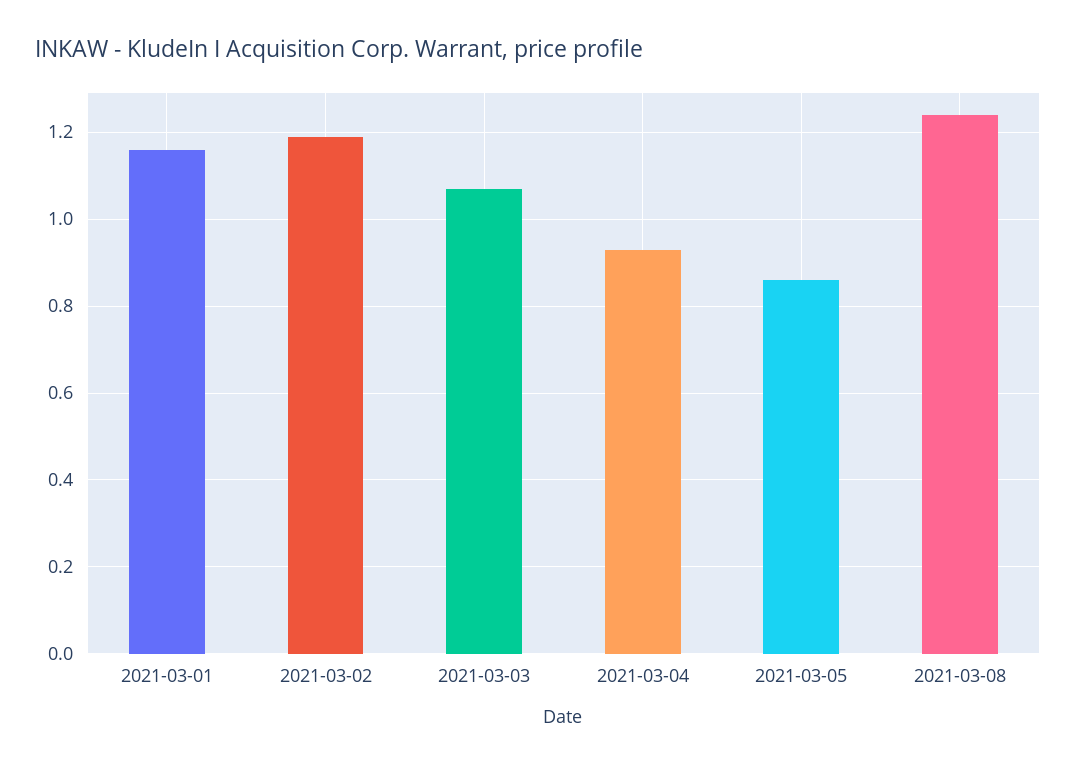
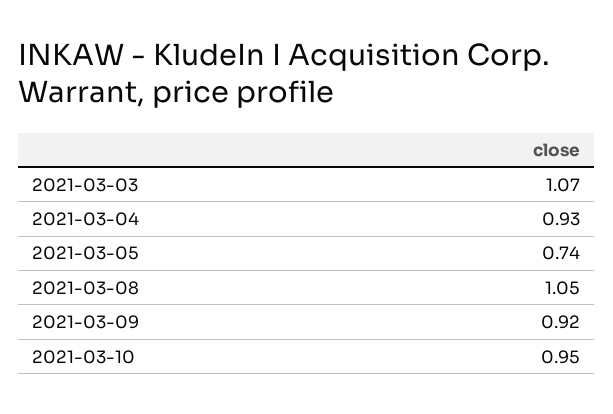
2021-03-01: 1.15 -> none
2021-03-02: 1.2 -> none
2021-03-05: 0.85 -> 0.74
2021-03-08: 1.25 -> 1.05
2021-03-09: none -> 0.92
2021-03-10: none -> 0.95

